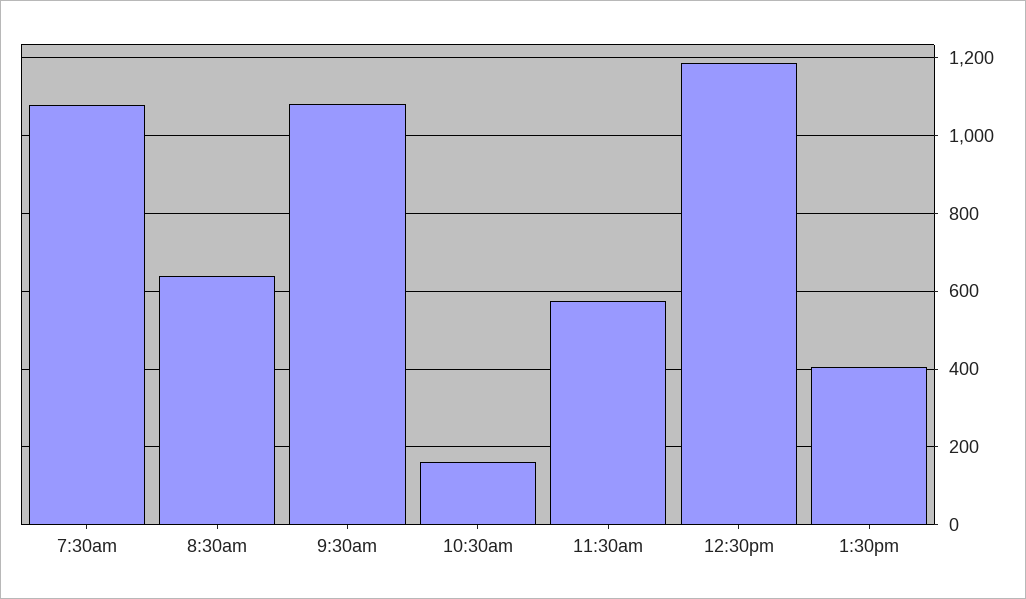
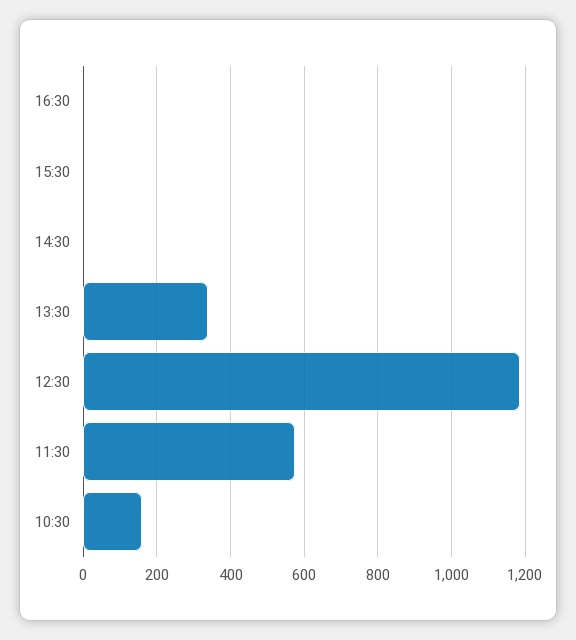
7:30am: 1080 -> none
8:30am: 640 -> none
9:30am: 1080 -> none
1:30pm: 400 -> 340
16:30: none -> 0
15:30: none -> 0
14:30: none -> 0

